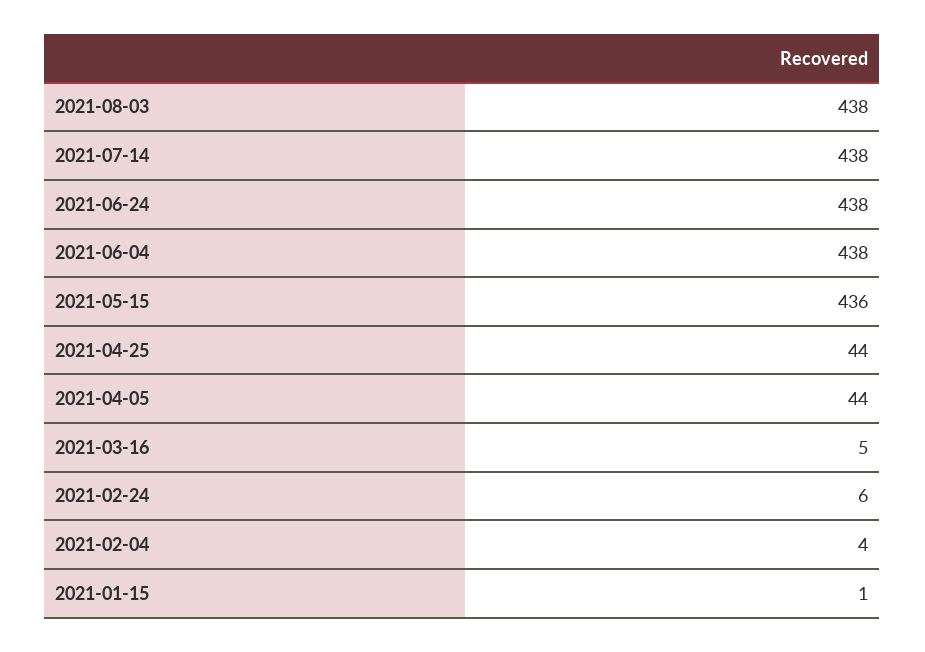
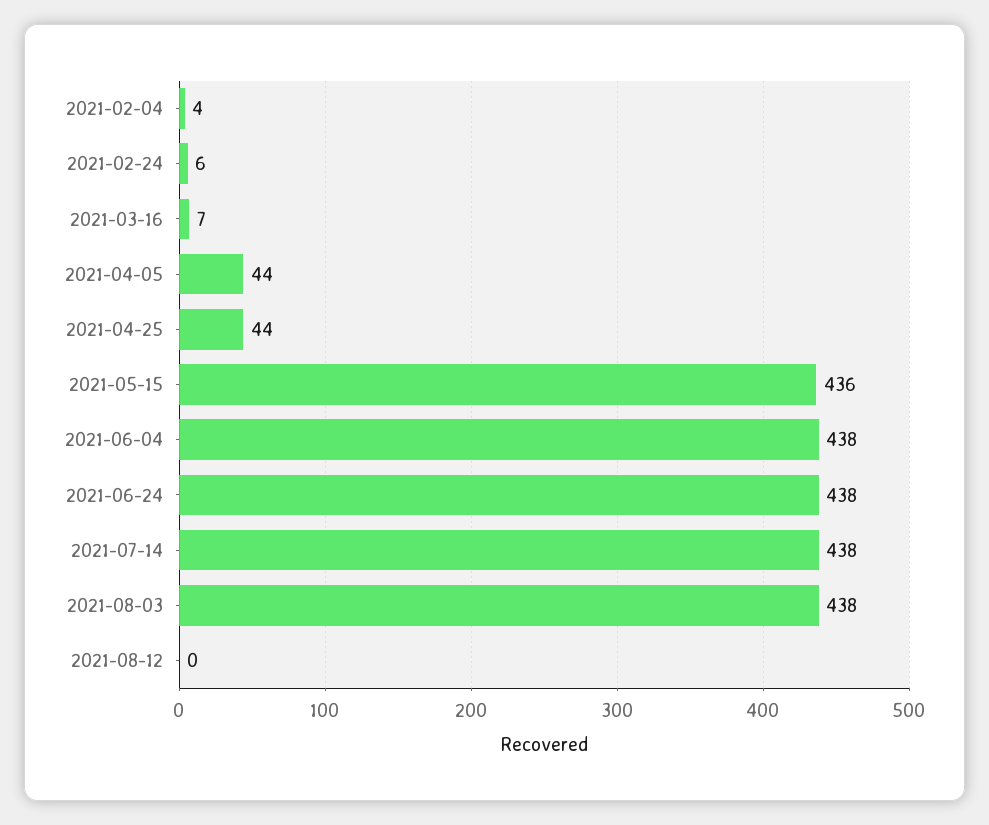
2021-03-16: 5 -> 7
2021-01-15: 1 -> none
2021-08-12: none -> 0

